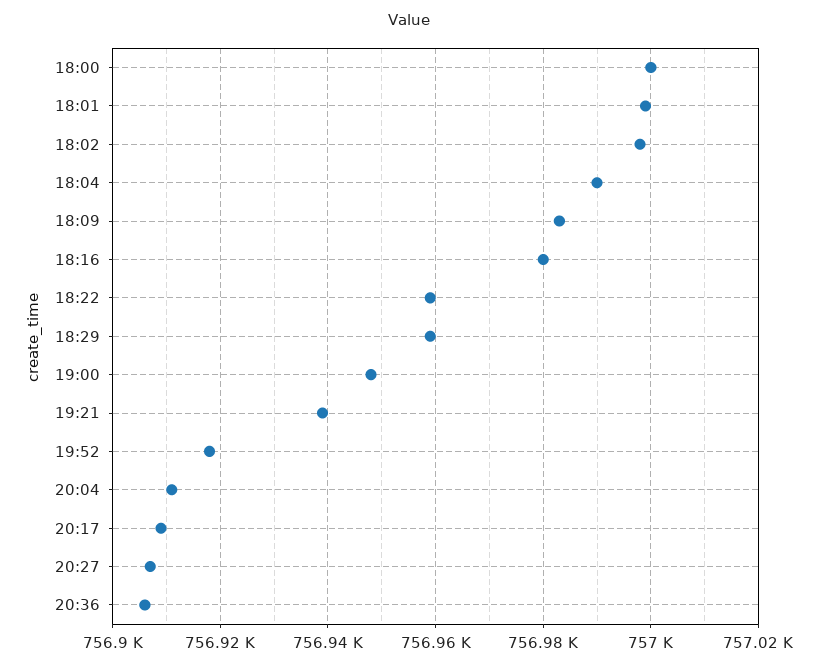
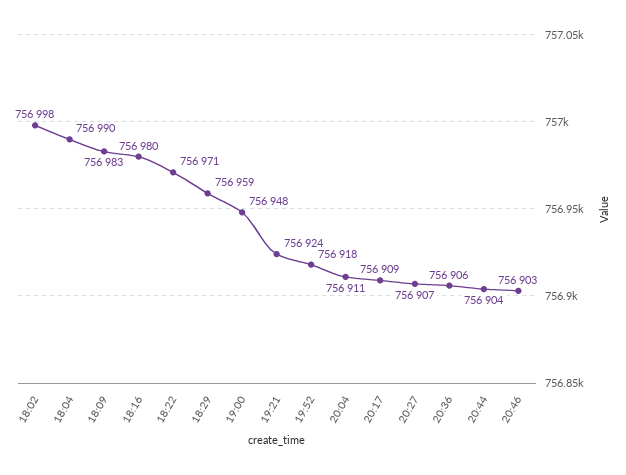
18:00: 757000 -> none
18:01: 757000 -> none
18:22: 756960 -> 756971
19:21: 756940 -> 756924
20:44: none -> 756904
20:46: none -> 756903

